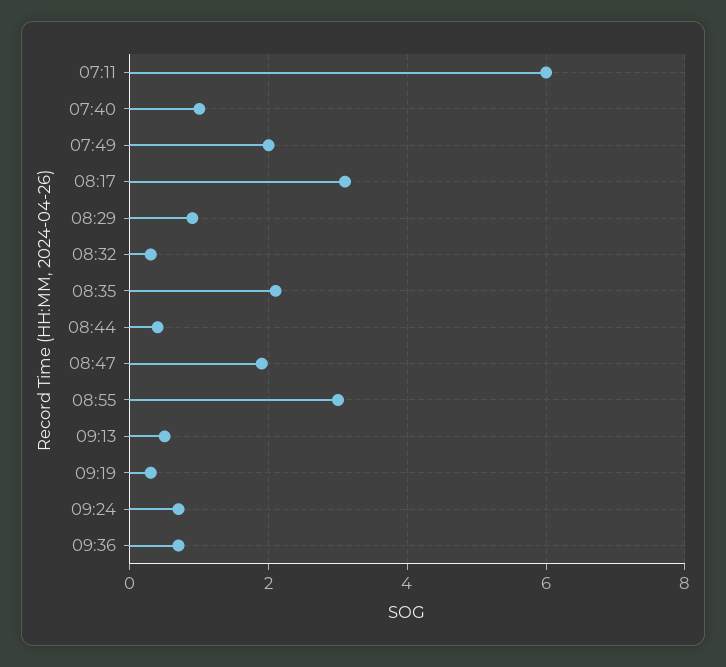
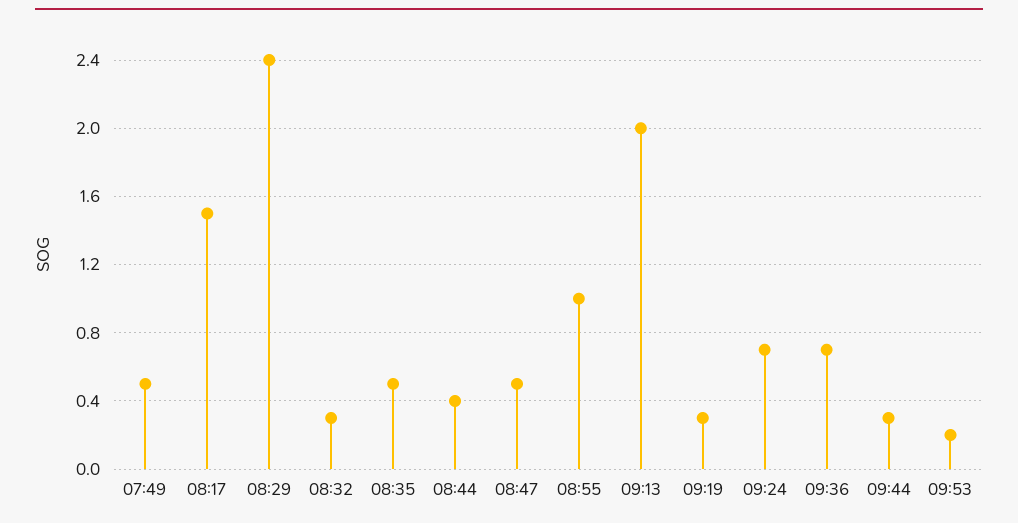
07:11: 6 -> none
07:40: 1 -> none
07:49: 2 -> 0.5
08:17: 3 -> 1.5
08:29: 1 -> 2.4
08:35: 2 -> 0.5
08:47: 2 -> 0.5
08:55: 3 -> 1
09:13: 0.5 -> 2
09:44: none -> 0.3
09:53: none -> 0.2

